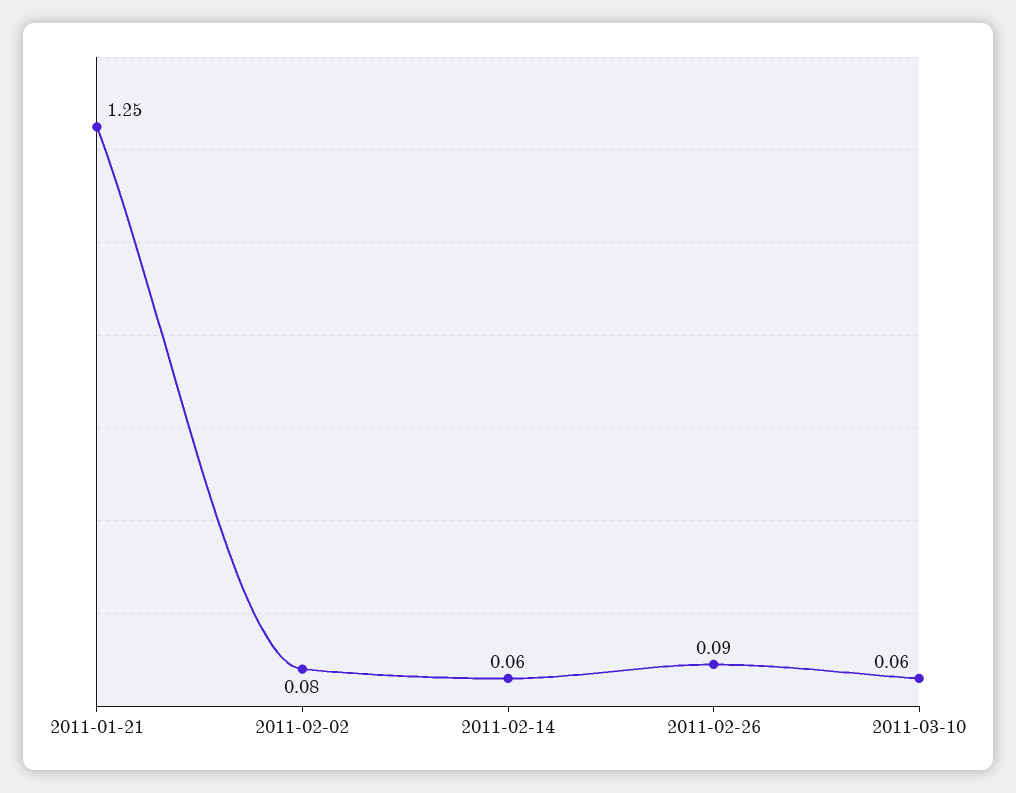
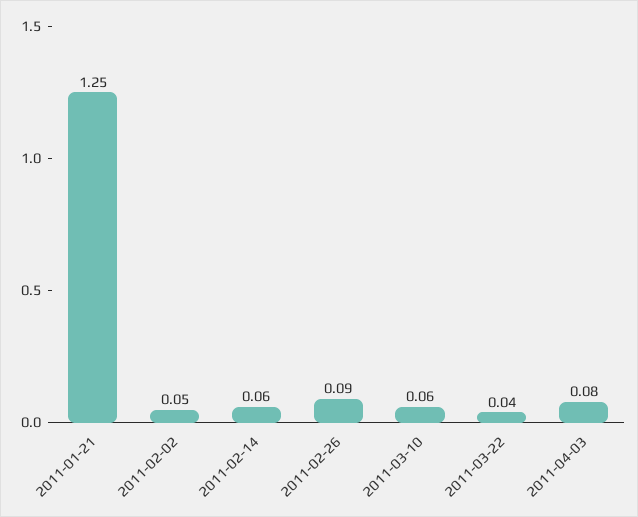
2011-02-02: 0.08 -> 0.05
2011-03-22: none -> 0.04
2011-04-03: none -> 0.08

